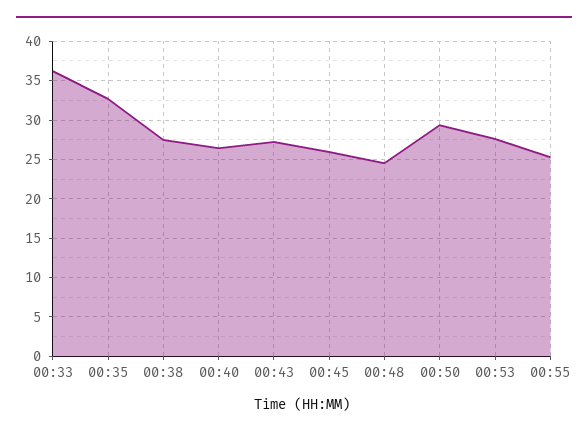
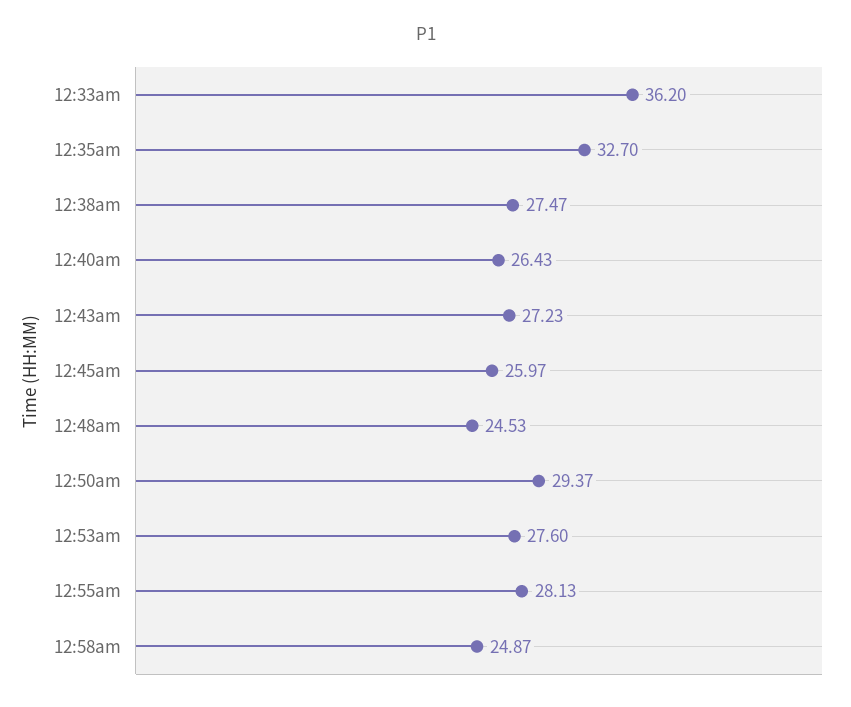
00:55: 25 -> 28.13
12:58am: none -> 24.87

